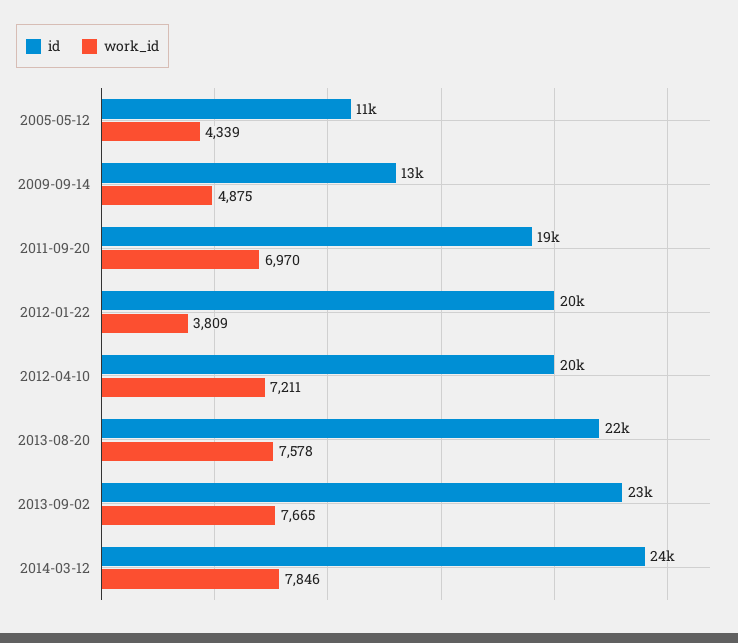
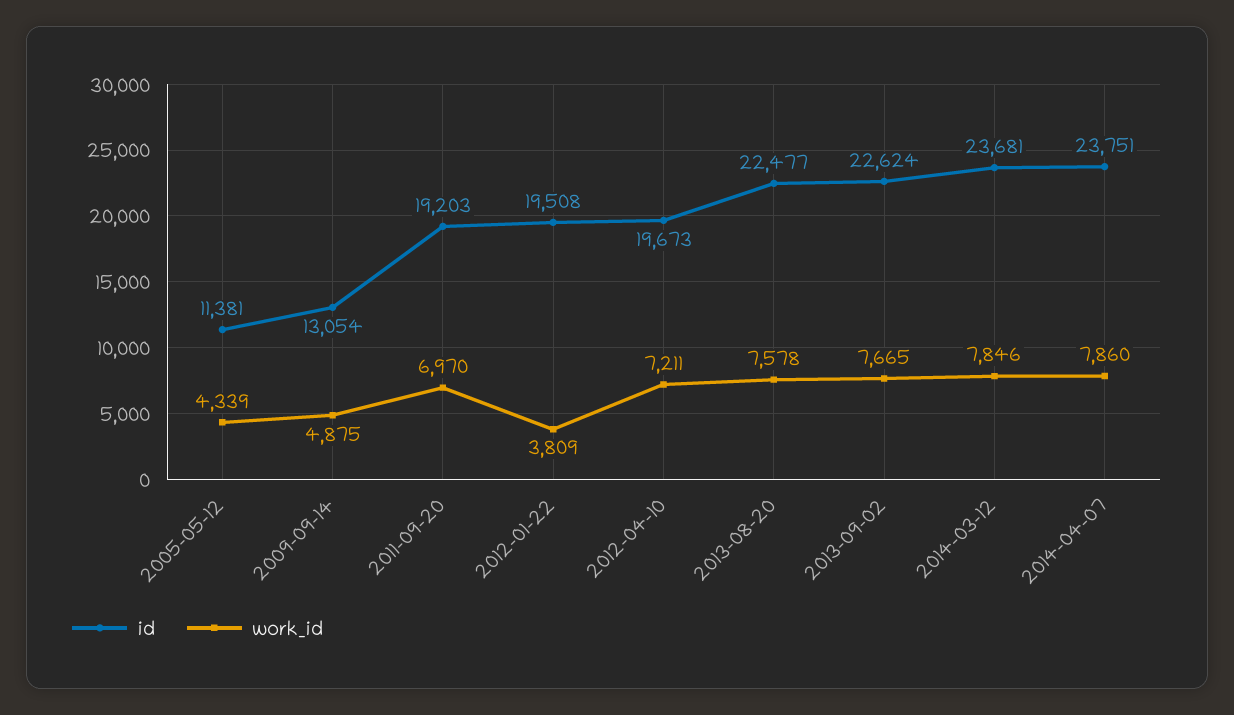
id, 2014-04-07: none -> 23751
work_id, 2014-04-07: none -> 7860

